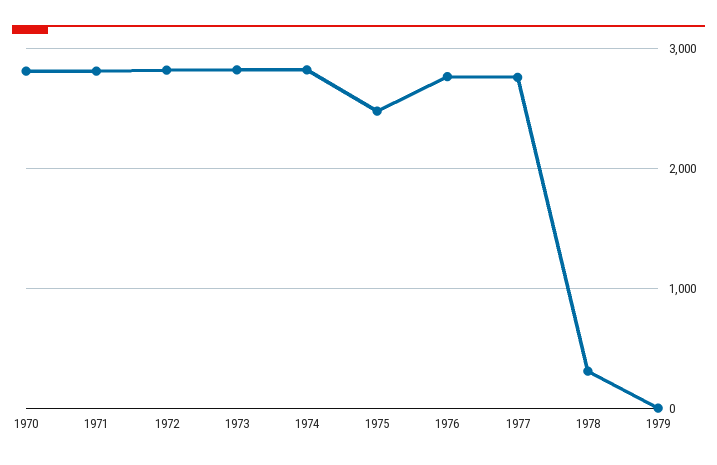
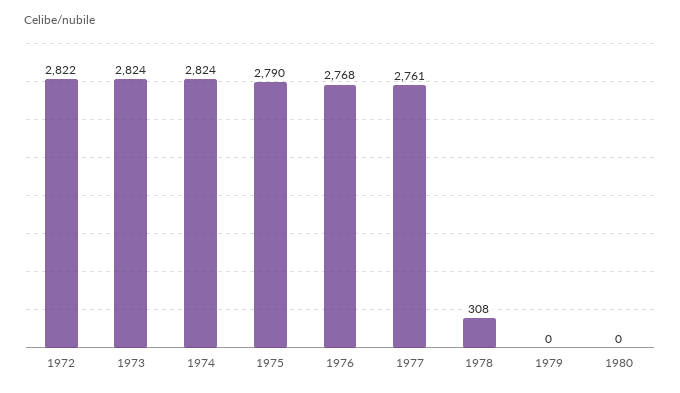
1970: 2800 -> none
1971: 2800 -> none
1975: 2500 -> 2790
1980: none -> 0

